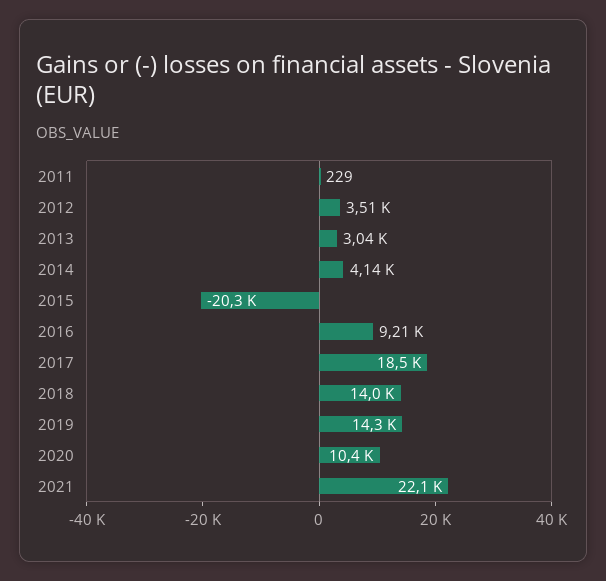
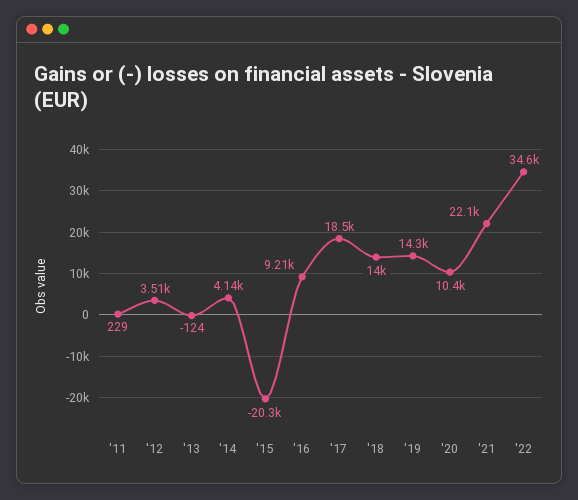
2013: 3040 -> -124
'22: none -> 34600

